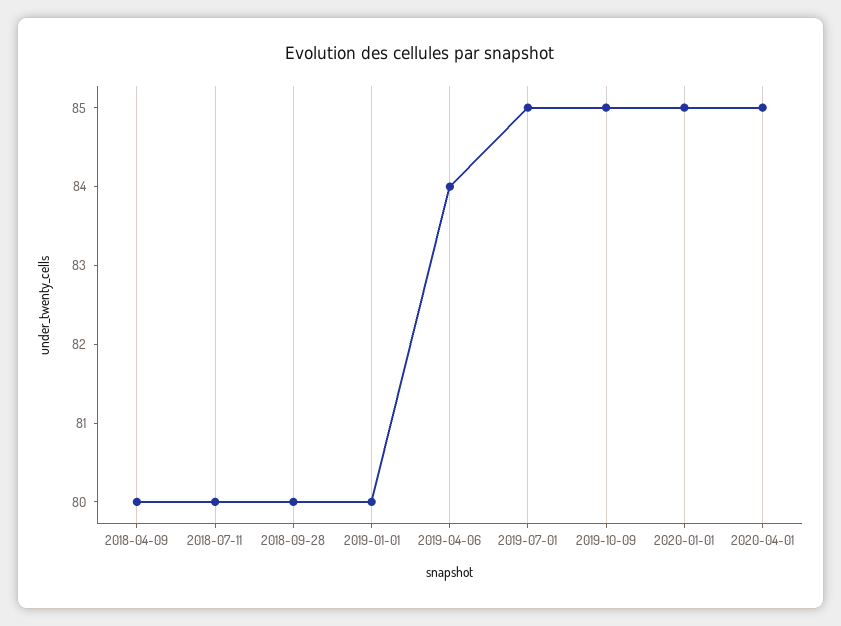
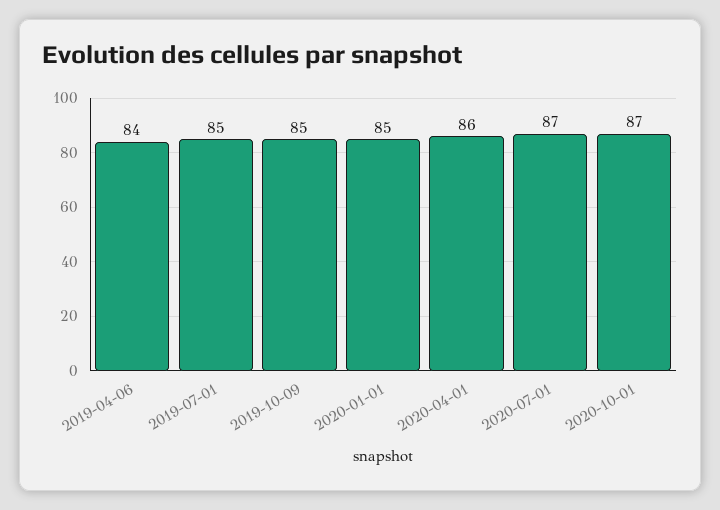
2018-04-09: 80 -> none
2018-07-11: 80 -> none
2018-09-28: 80 -> none
2019-01-01: 80 -> none
2020-04-01: 85 -> 86
2020-07-01: none -> 87
2020-10-01: none -> 87

